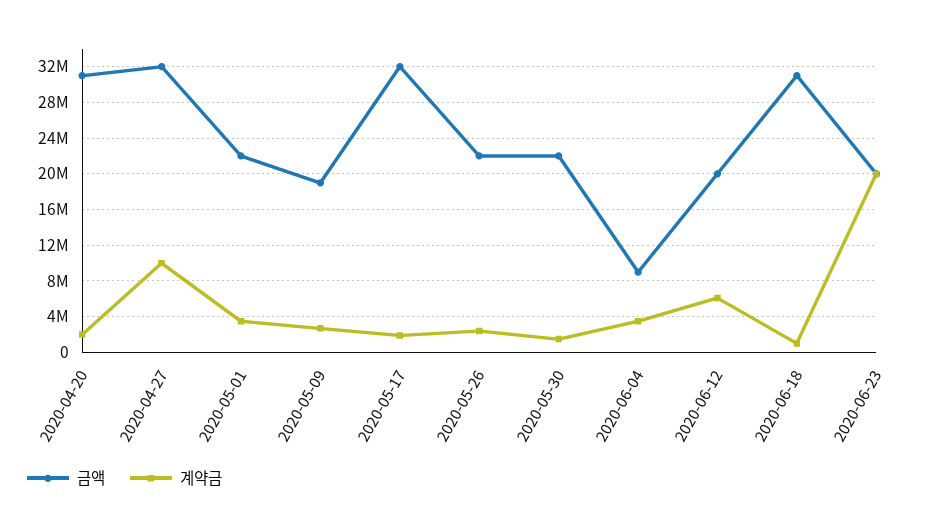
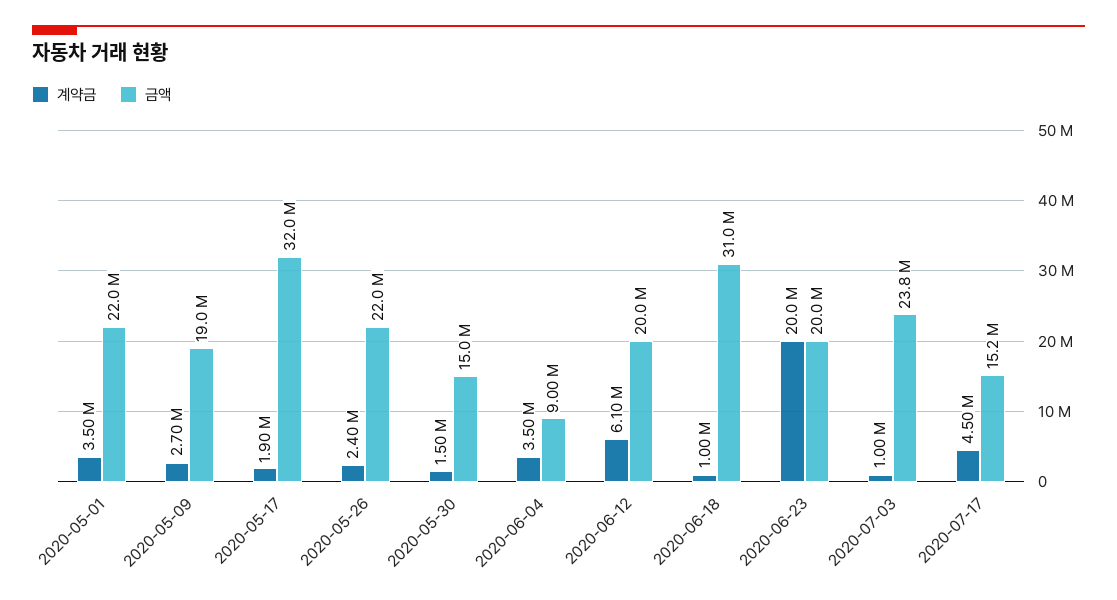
금액, 2020-04-20: 31000000 -> none
계약금, 2020-04-20: 2000000 -> none
금액, 2020-04-27: 32000000 -> none
계약금, 2020-04-27: 10000000 -> none
금액, 2020-05-30: 22000000 -> 15000000
계약금, 2020-07-03: none -> 1000000
금액, 2020-07-03: none -> 23800000
계약금, 2020-07-17: none -> 4500000
금액, 2020-07-17: none -> 15200000

